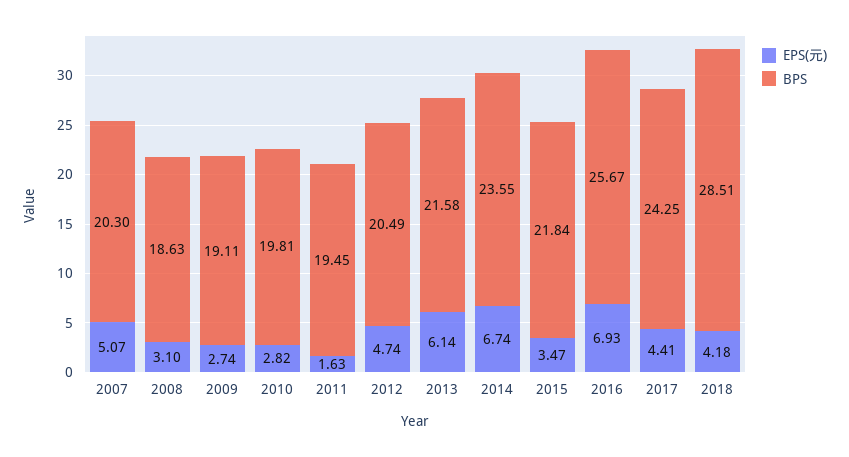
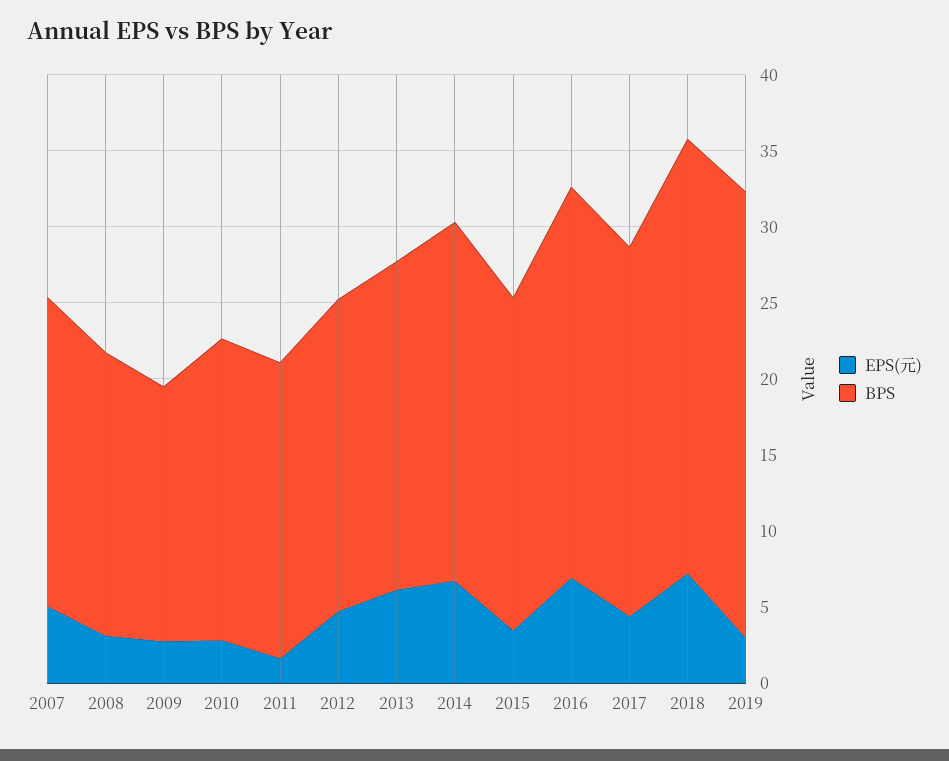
BPS, 2009: 19.11 -> 17
EPS(元), 2018: 4.18 -> 7
EPS(元), 2019: none -> 3
BPS, 2019: none -> 29

